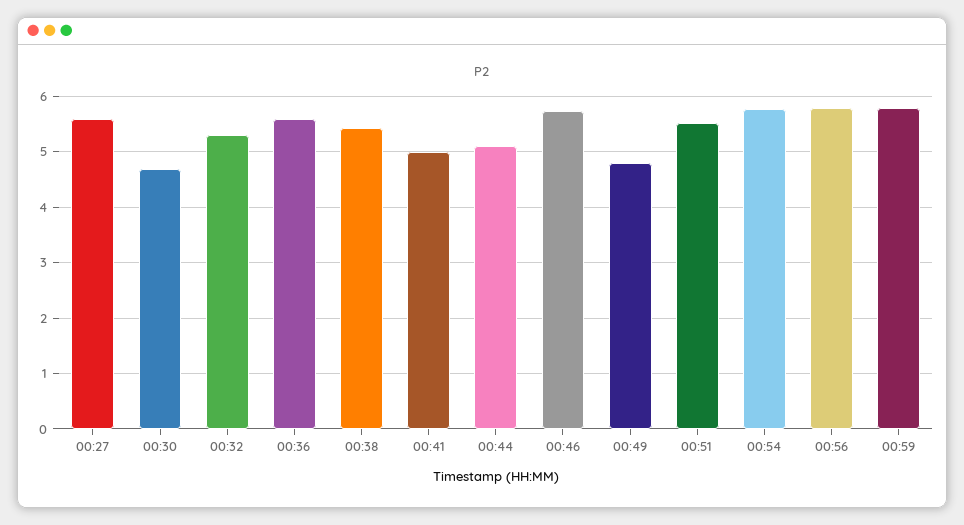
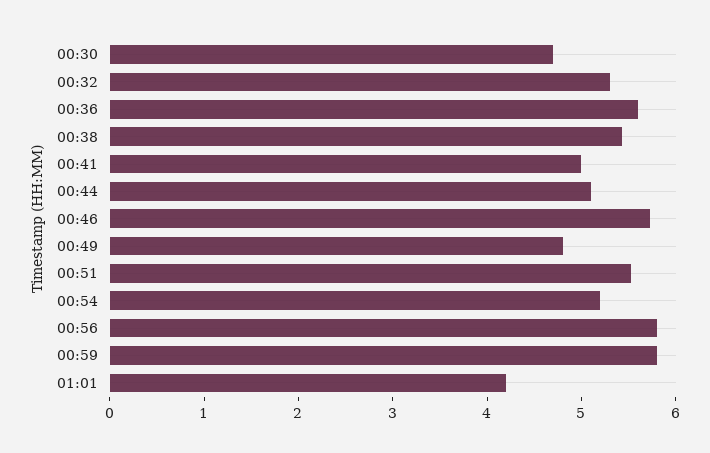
00:27: 5.6 -> none
00:54: 5.8 -> 5.2
01:01: none -> 4.2

